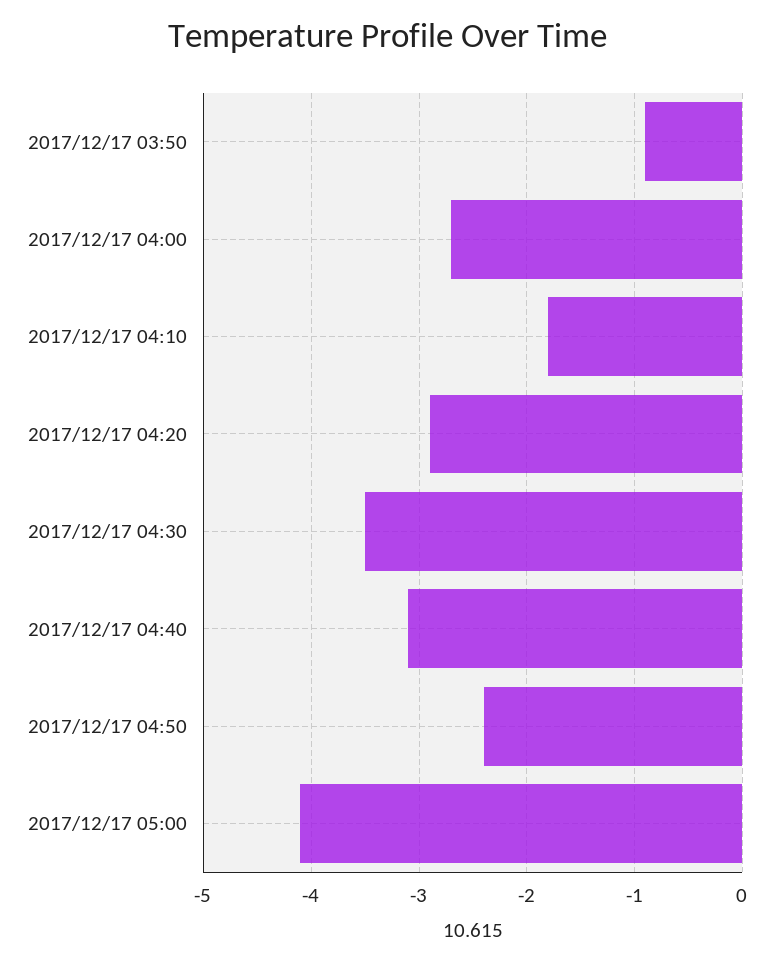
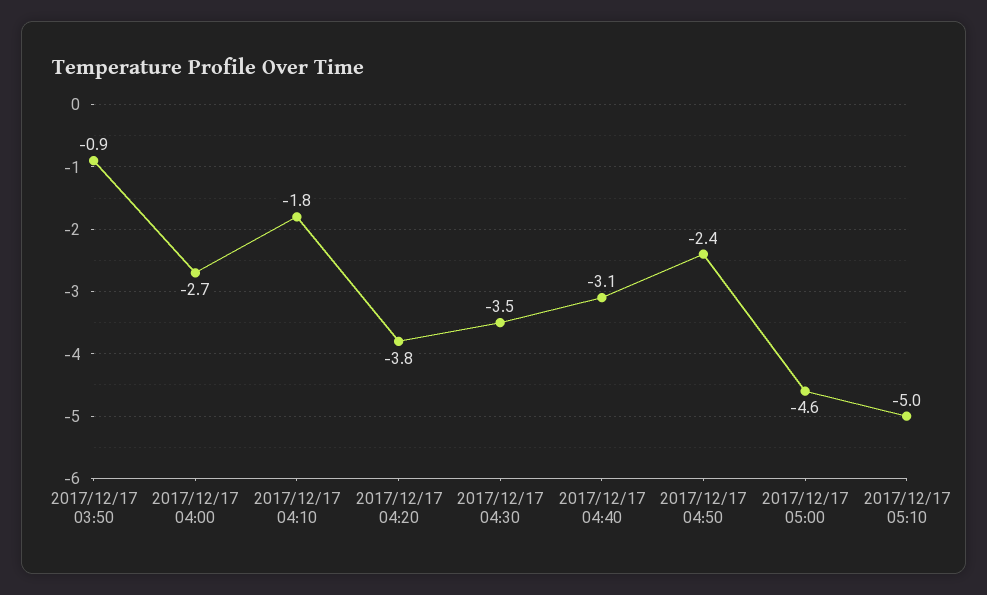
2017/12/17 04:20: -2.9 -> -3.8
2017/12/17 05:00: -4.1 -> -4.6
2017/12/17 05:10: none -> -5

